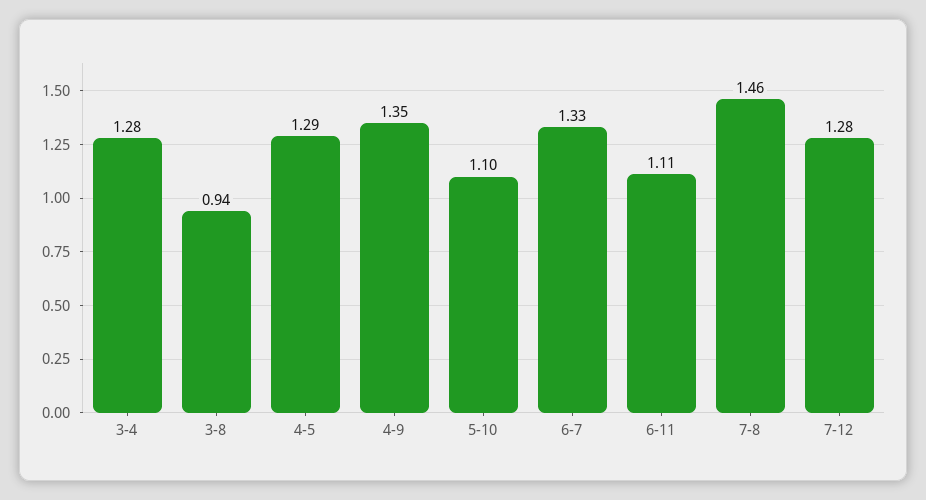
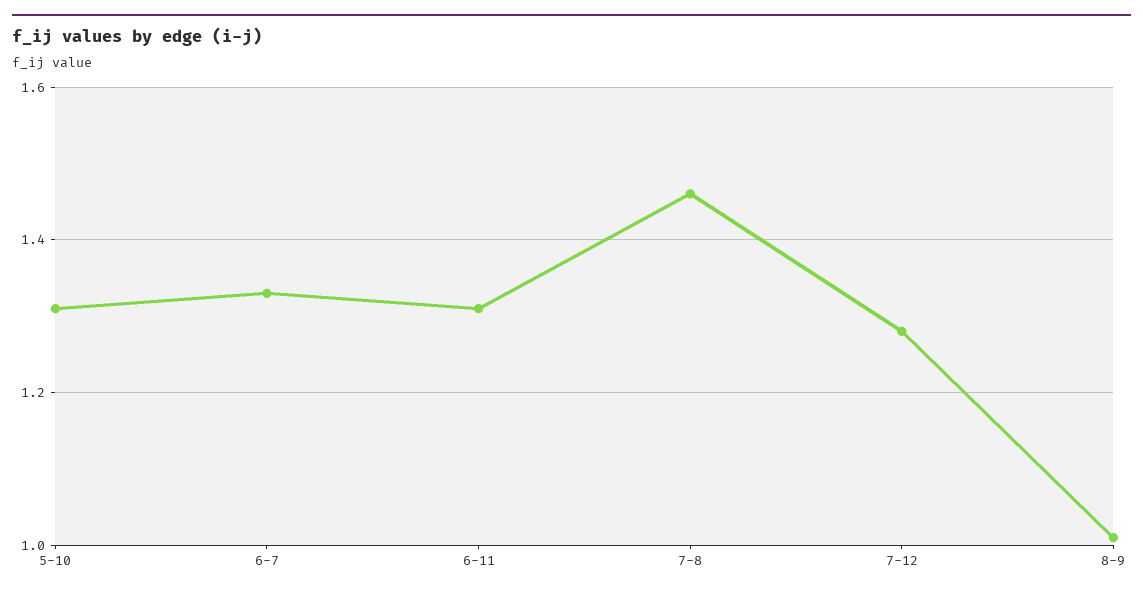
3-4: 1.28 -> none
3-8: 0.94 -> none
4-5: 1.29 -> none
4-9: 1.35 -> none
5-10: 1.1 -> 1.3
6-11: 1.11 -> 1.3
8-9: none -> 1

